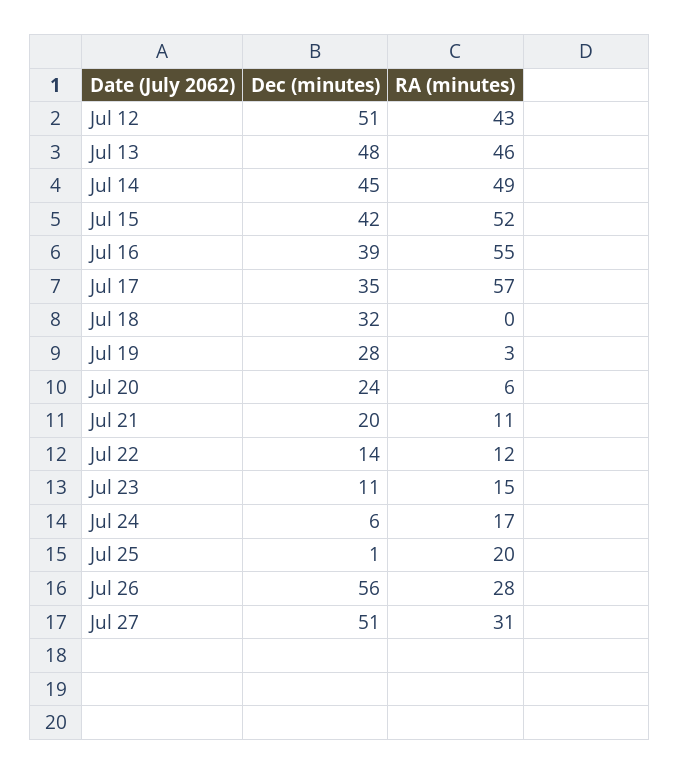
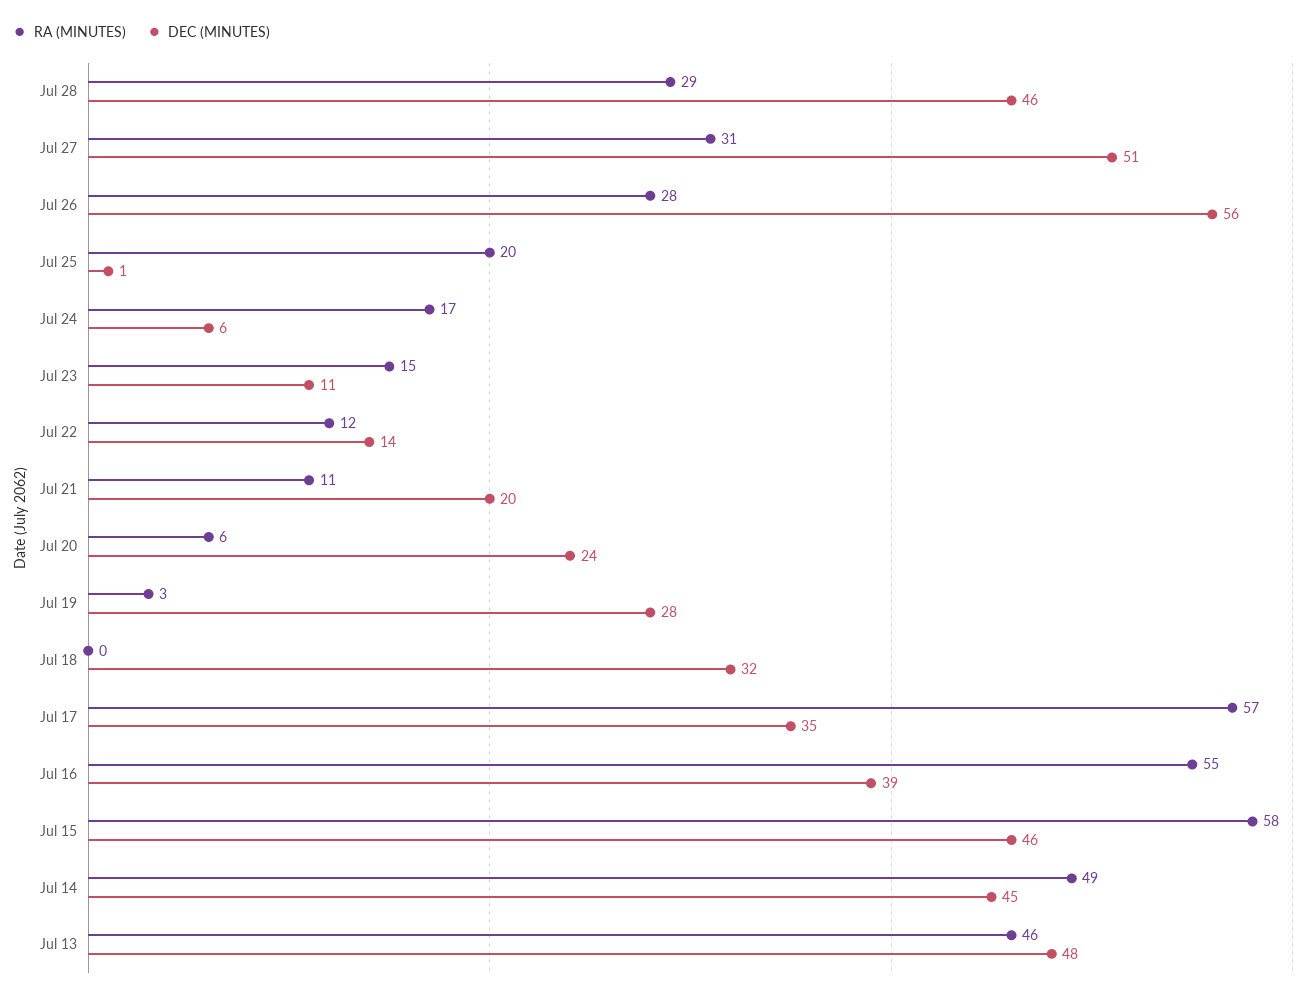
Dec (minutes), Jul 12: 51 -> none
RA (minutes), Jul 12: 43 -> none
Dec (minutes), Jul 15: 42 -> 46
RA (minutes), Jul 15: 52 -> 58
RA (minutes), Jul 28: none -> 29
Dec (minutes), Jul 28: none -> 46

